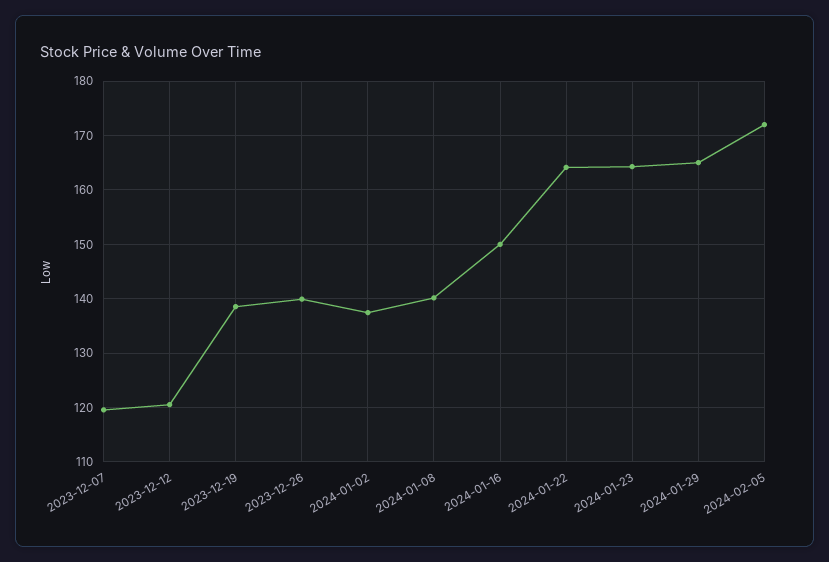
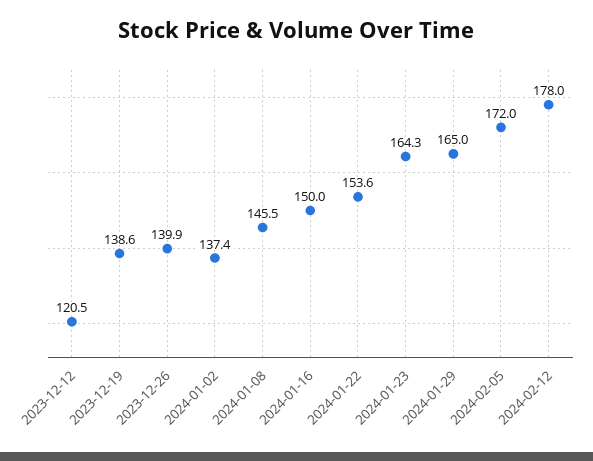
2023-12-07: 120 -> none
2024-01-08: 140 -> 145.5
2024-01-22: 164 -> 153.6
2024-02-12: none -> 178

